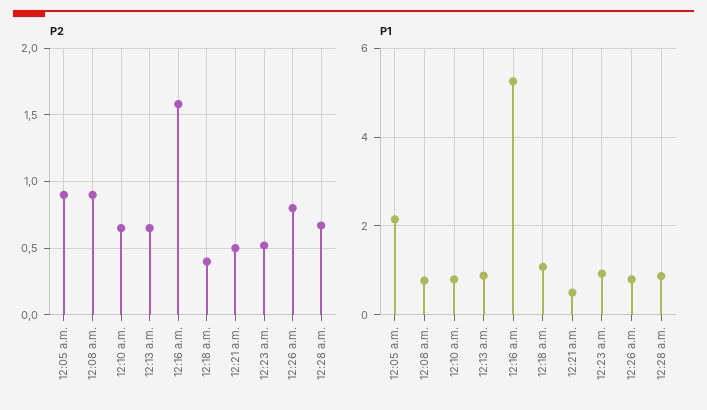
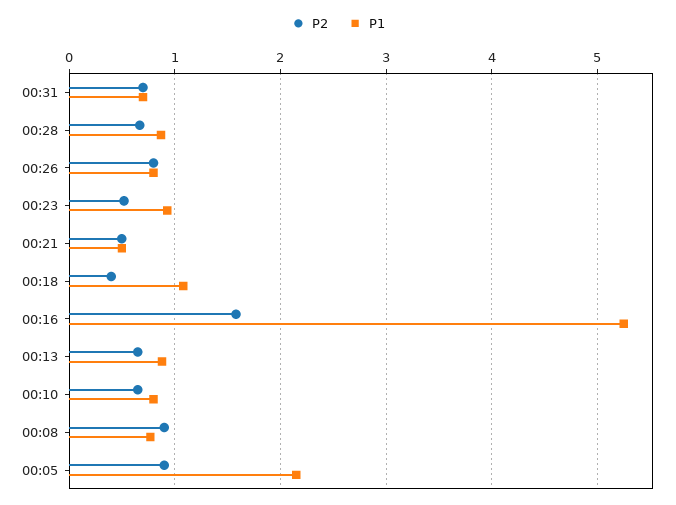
P2, 00:31: none -> 0.7
P1, 00:31: none -> 0.7

